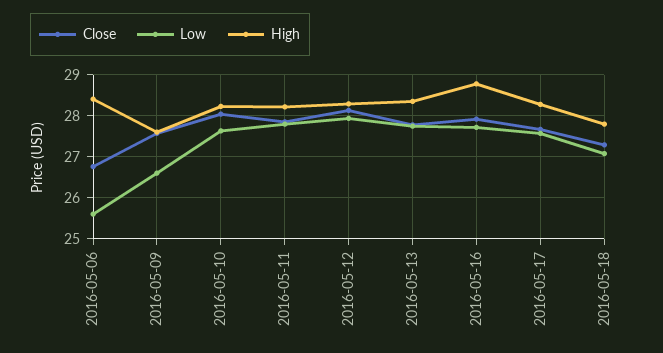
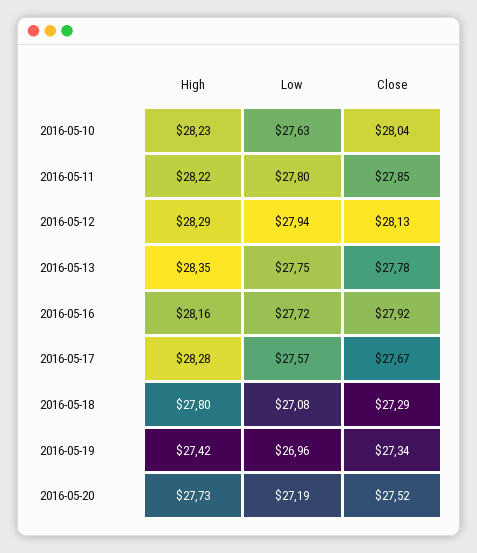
Close, 2016-05-06: 26.8 -> none
Low, 2016-05-06: 25.6 -> none
High, 2016-05-06: 28.4 -> none
Close, 2016-05-09: 27.6 -> none
Low, 2016-05-09: 26.6 -> none
High, 2016-05-09: 27.6 -> none
High, 2016-05-16: 28.8 -> 28.16
High, 2016-05-19: none -> 27.42
Low, 2016-05-19: none -> 26.96
Close, 2016-05-19: none -> 27.34
High, 2016-05-20: none -> 27.73
Low, 2016-05-20: none -> 27.19
Close, 2016-05-20: none -> 27.52

